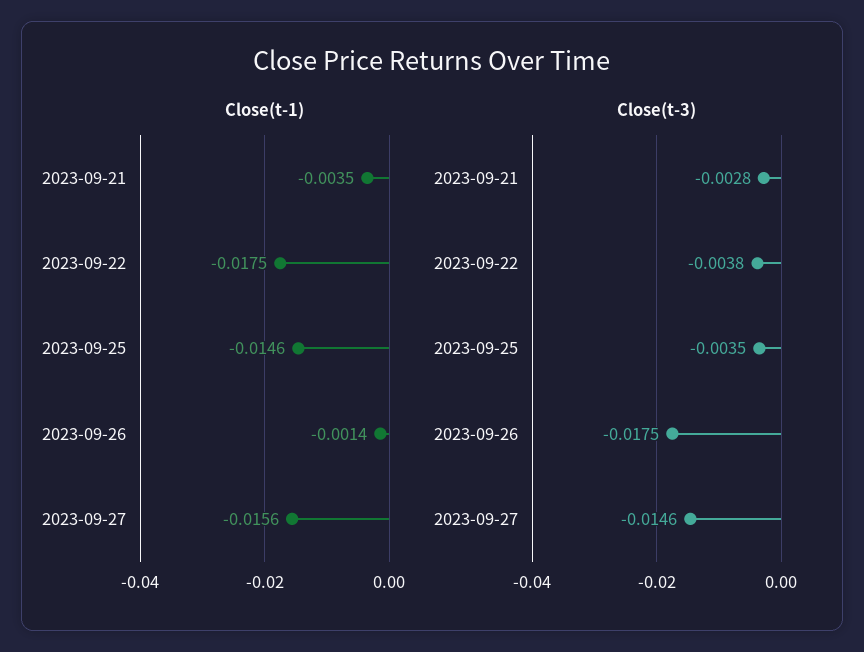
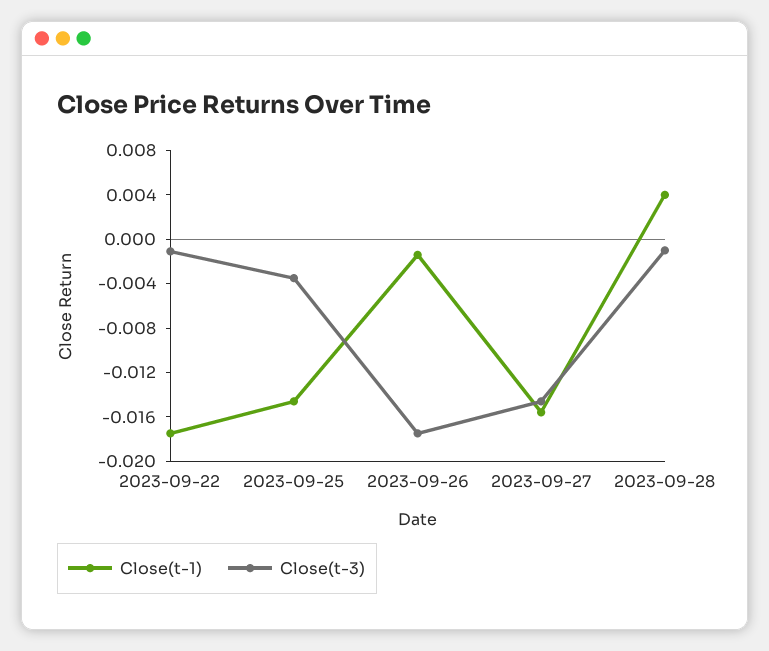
Close(t-1), 2023-09-21: -0.0035 -> none
Close(t-3), 2023-09-21: -0.0028 -> none
Close(t-3), 2023-09-22: -0.0038 -> -0.001
Close(t-1), 2023-09-28: none -> 0.004
Close(t-3), 2023-09-28: none -> -0.001

